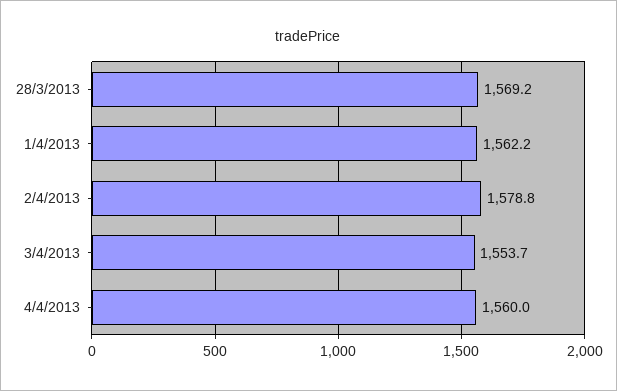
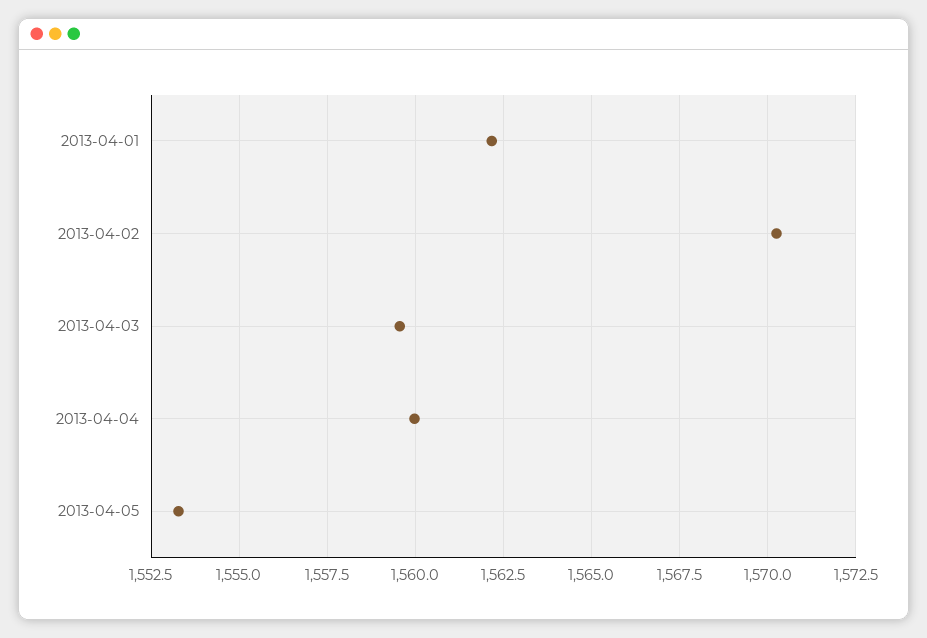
28/3/2013: 1569.2 -> none
2/4/2013: 1578.8 -> 1570.25
3/4/2013: 1553.7 -> 1559.5
2013-04-05: none -> 1553.25

